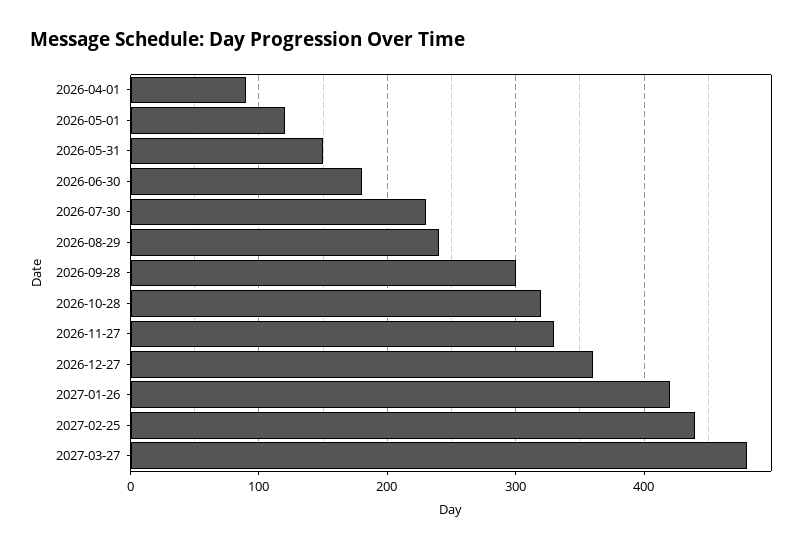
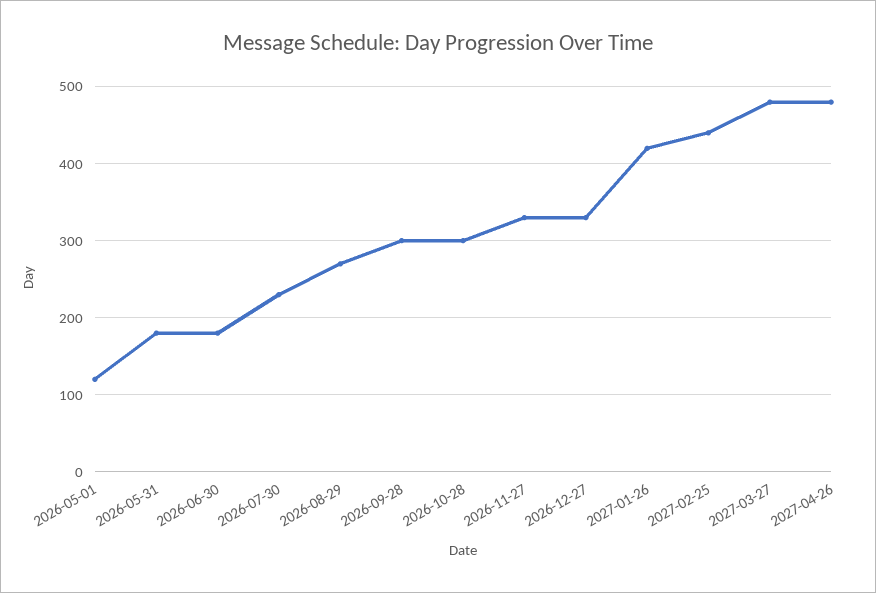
2026-04-01: 90 -> none
2026-05-31: 150 -> 180
2026-08-29: 240 -> 270
2026-10-28: 320 -> 300
2026-12-27: 360 -> 330
2027-04-26: none -> 480

